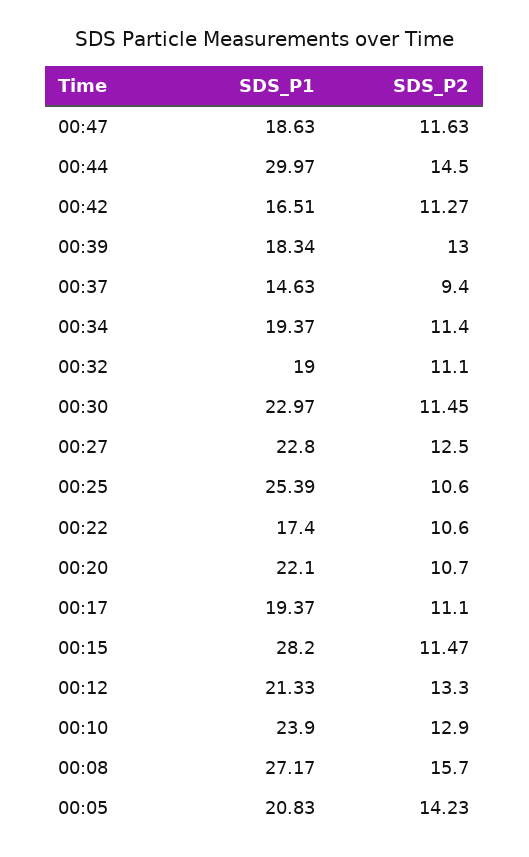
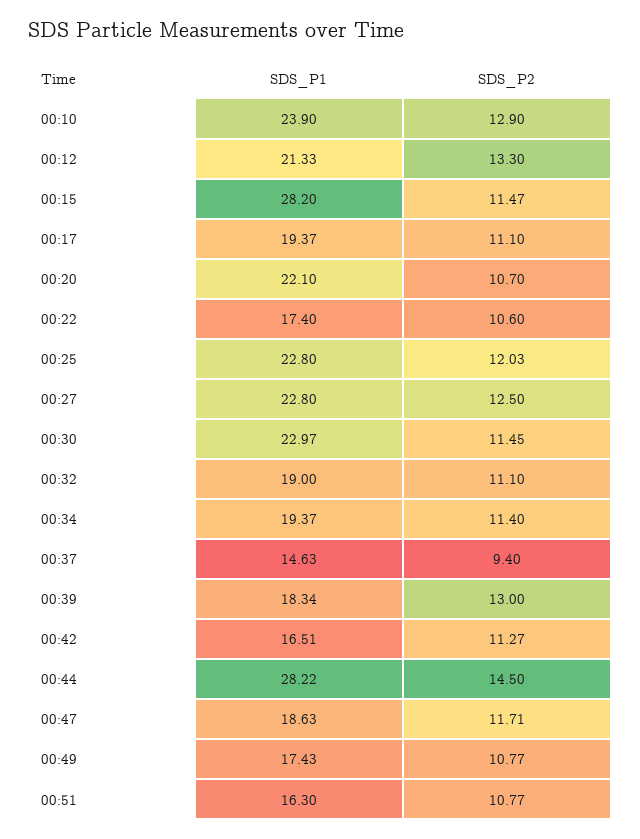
SDS_P2, 00:47: 11.63 -> 11.71
SDS_P1, 00:44: 29.97 -> 28.22
SDS_P1, 00:25: 25.39 -> 22.8
SDS_P2, 00:25: 10.6 -> 12.03
SDS_P1, 00:08: 27.17 -> none
SDS_P2, 00:08: 15.7 -> none
SDS_P1, 00:05: 20.83 -> none
SDS_P2, 00:05: 14.23 -> none
SDS_P1, 00:49: none -> 17.43
SDS_P2, 00:49: none -> 10.77
SDS_P1, 00:51: none -> 16.3
SDS_P2, 00:51: none -> 10.77

